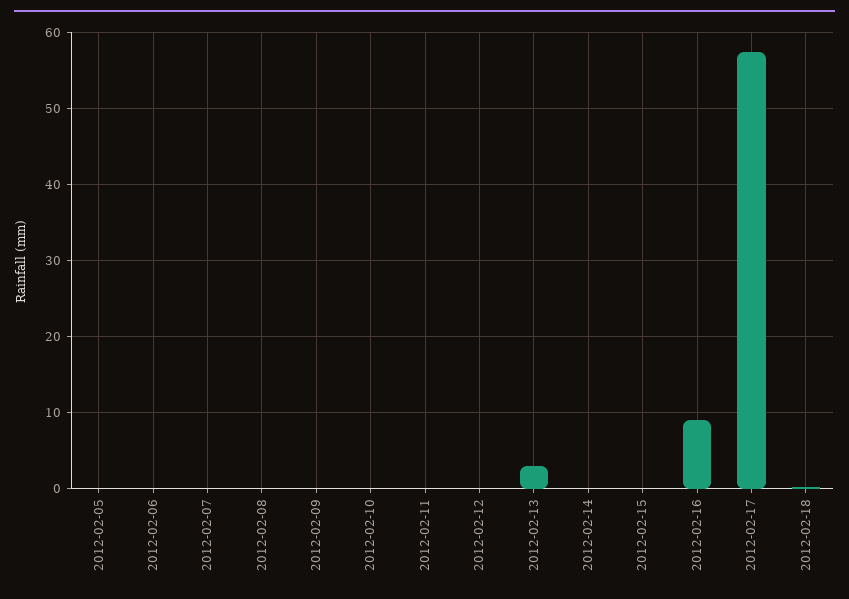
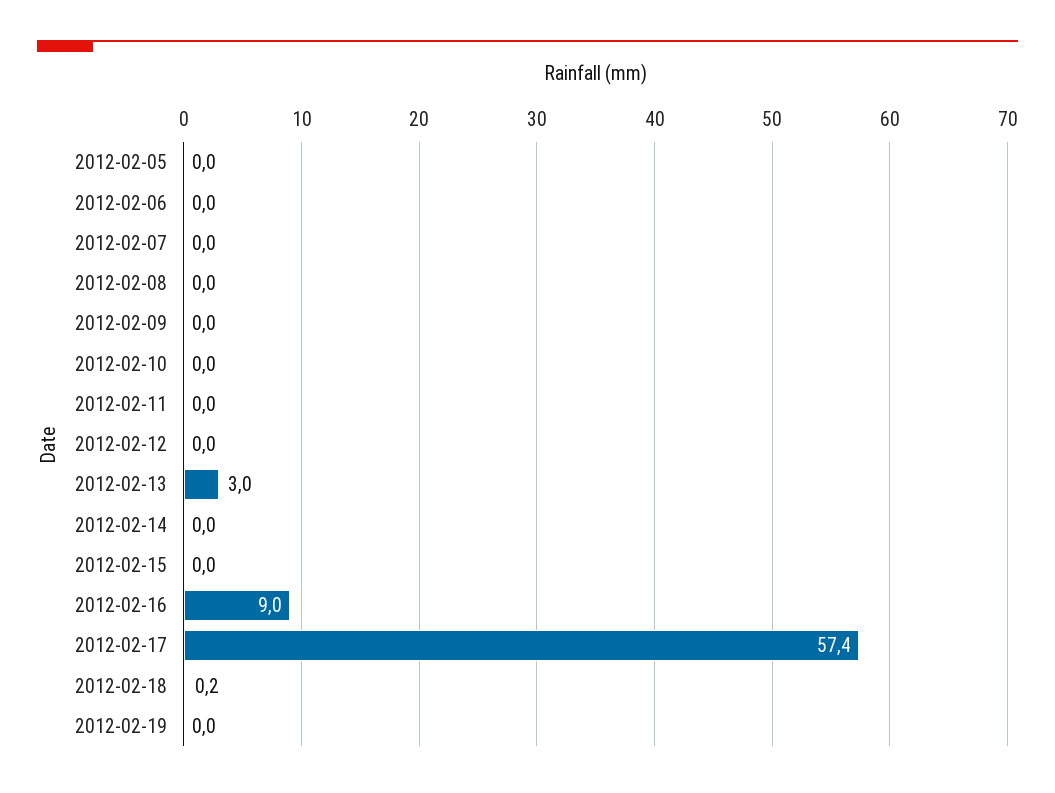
2012-02-19: none -> 0

